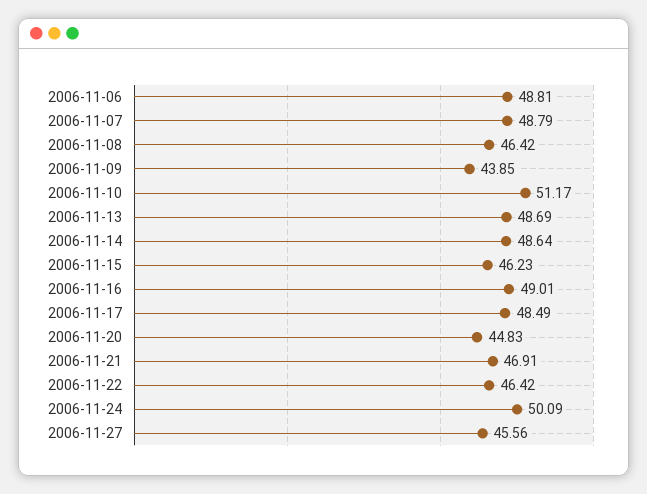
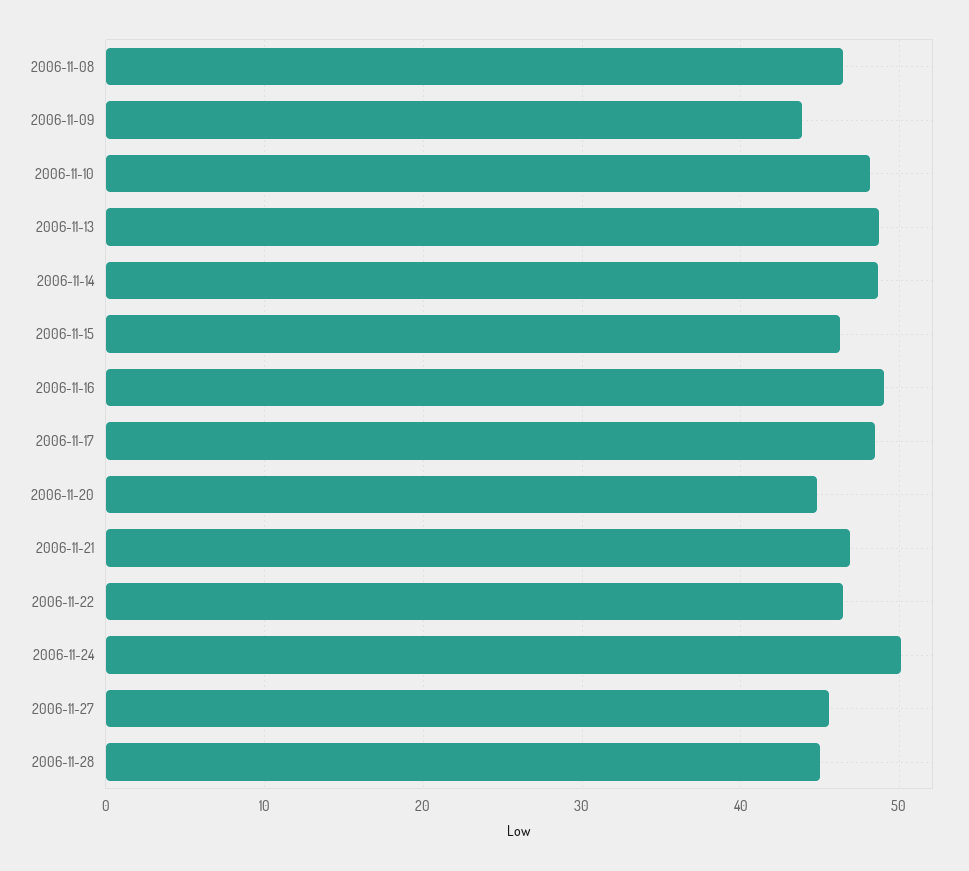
2006-11-06: 48.81 -> none
2006-11-07: 48.79 -> none
2006-11-10: 51.17 -> 48
2006-11-28: none -> 45

